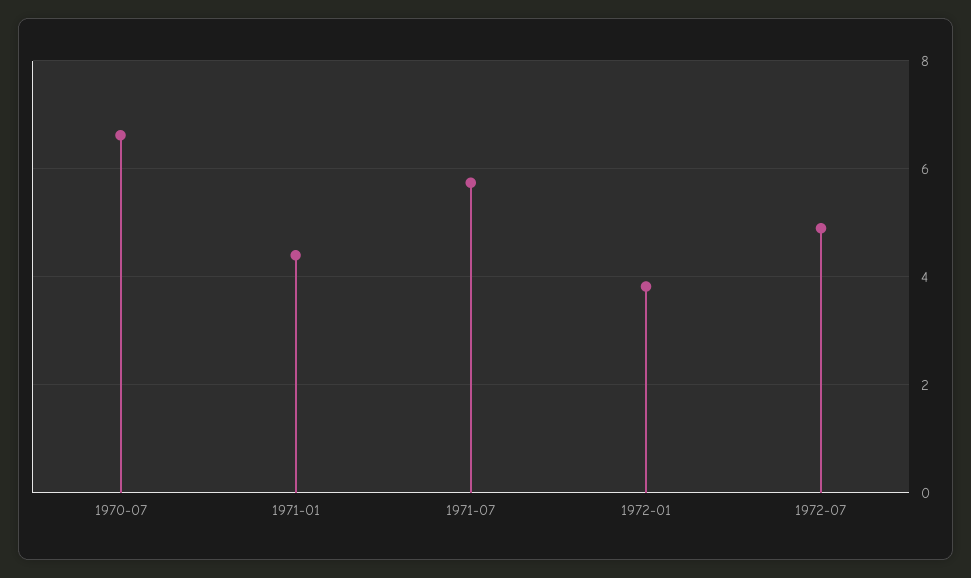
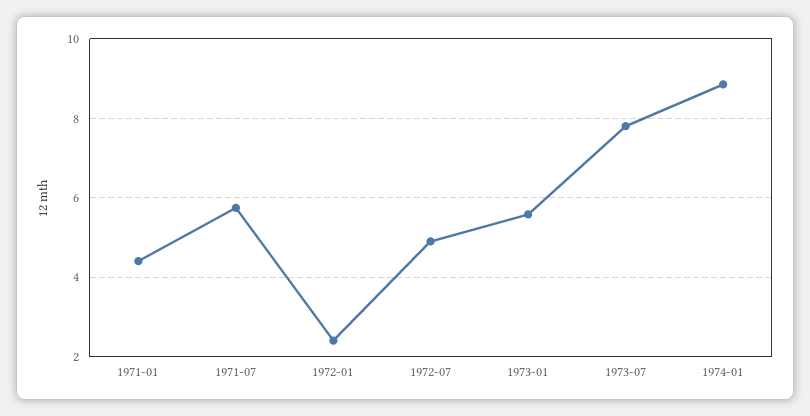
1970-07: 6.6 -> none
1972-01: 3.8 -> 2.4
1973-01: none -> 5.6
1973-07: none -> 7.8
1974-01: none -> 8.8

